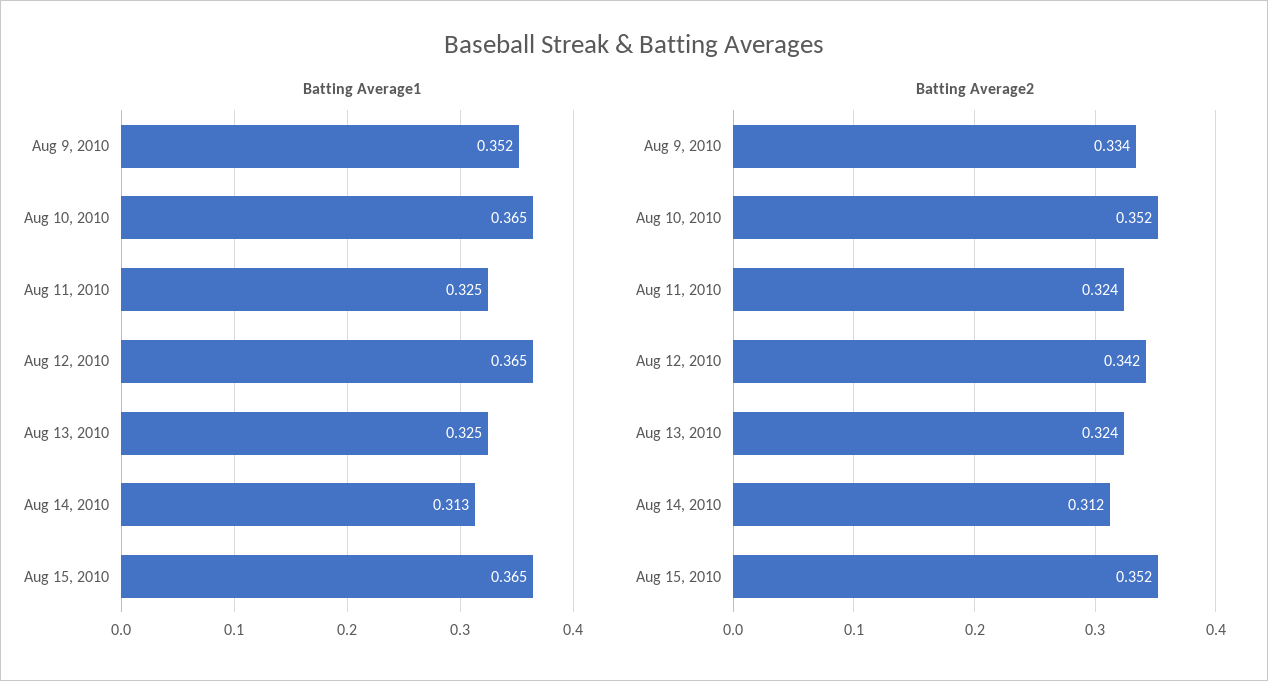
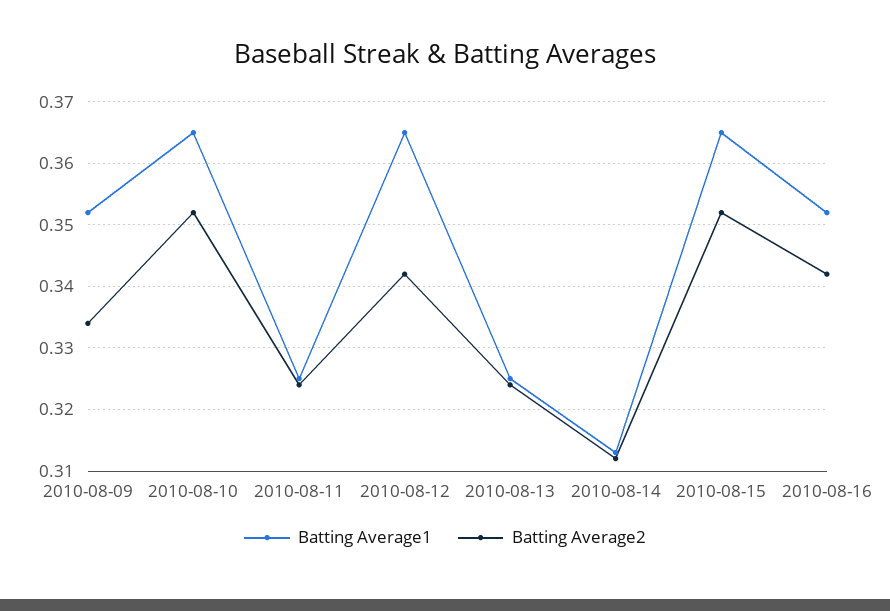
Batting Average1, 2010-08-16: none -> 0.352
Batting Average2, 2010-08-16: none -> 0.342

